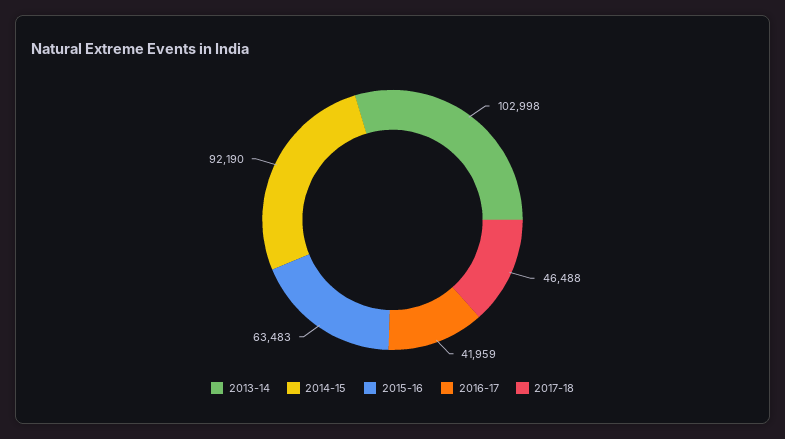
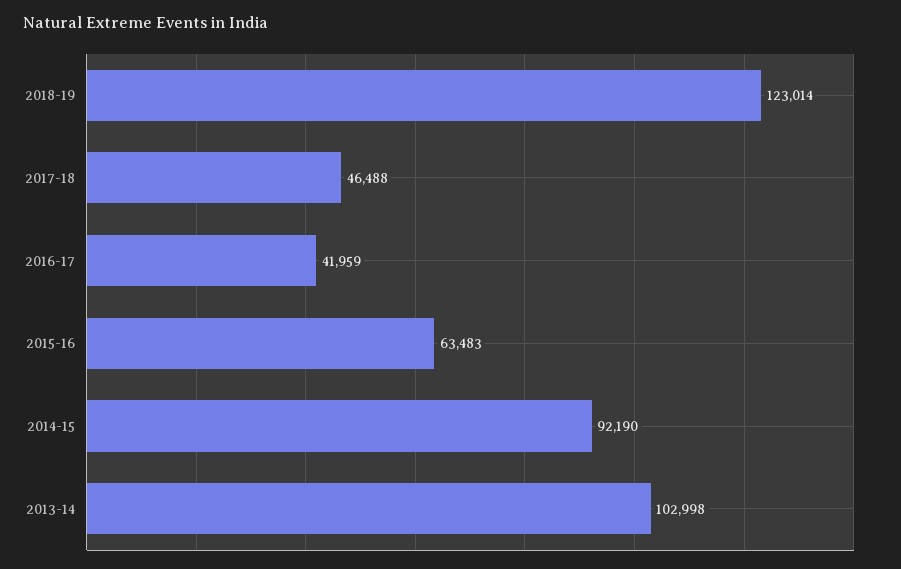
2018-19: none -> 123014

